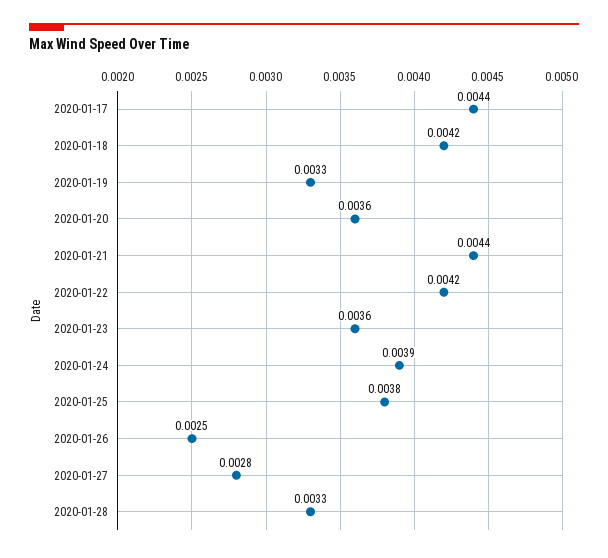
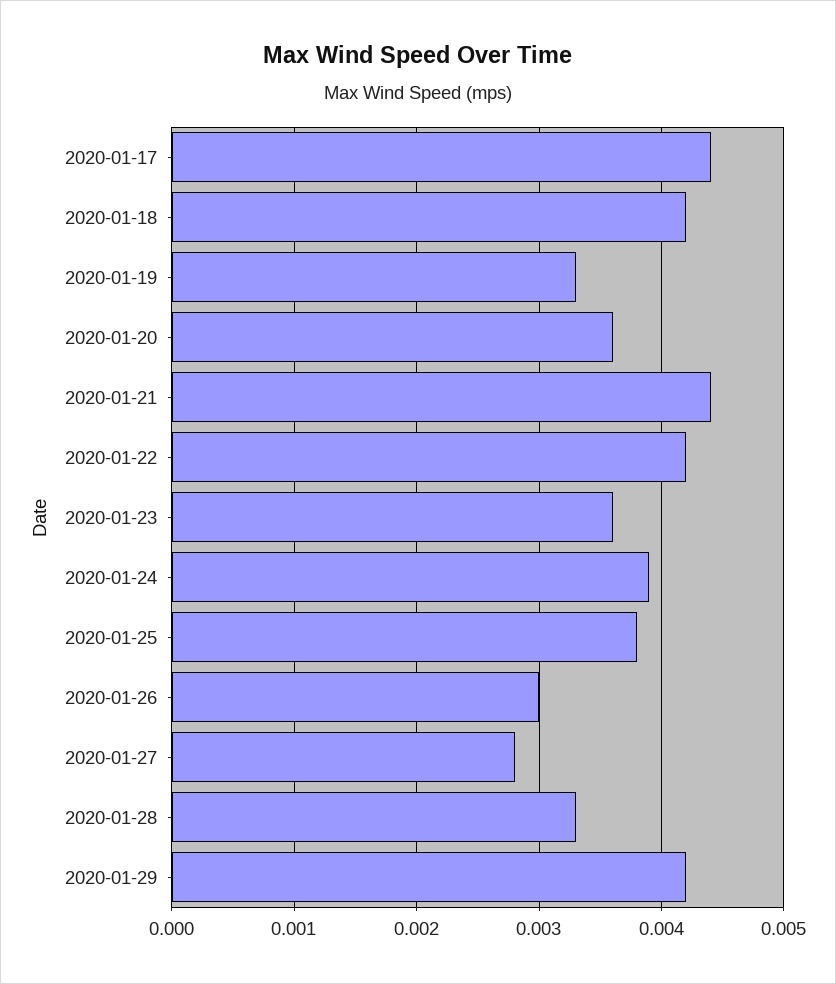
2020-01-26: 0.0025 -> 0.003
2020-01-29: none -> 0.0042

